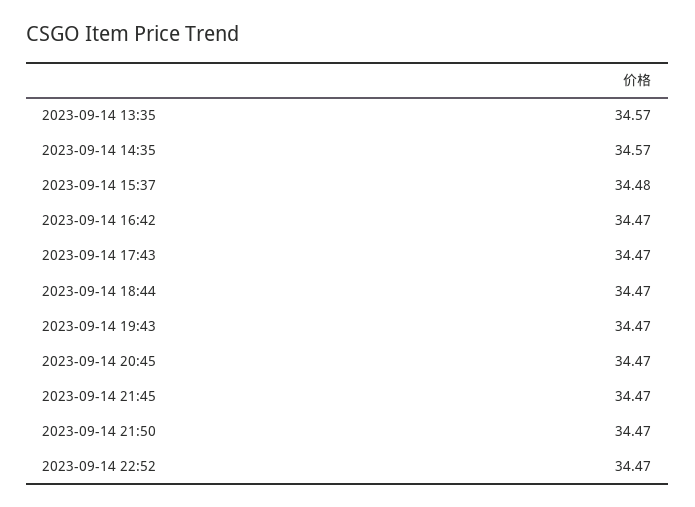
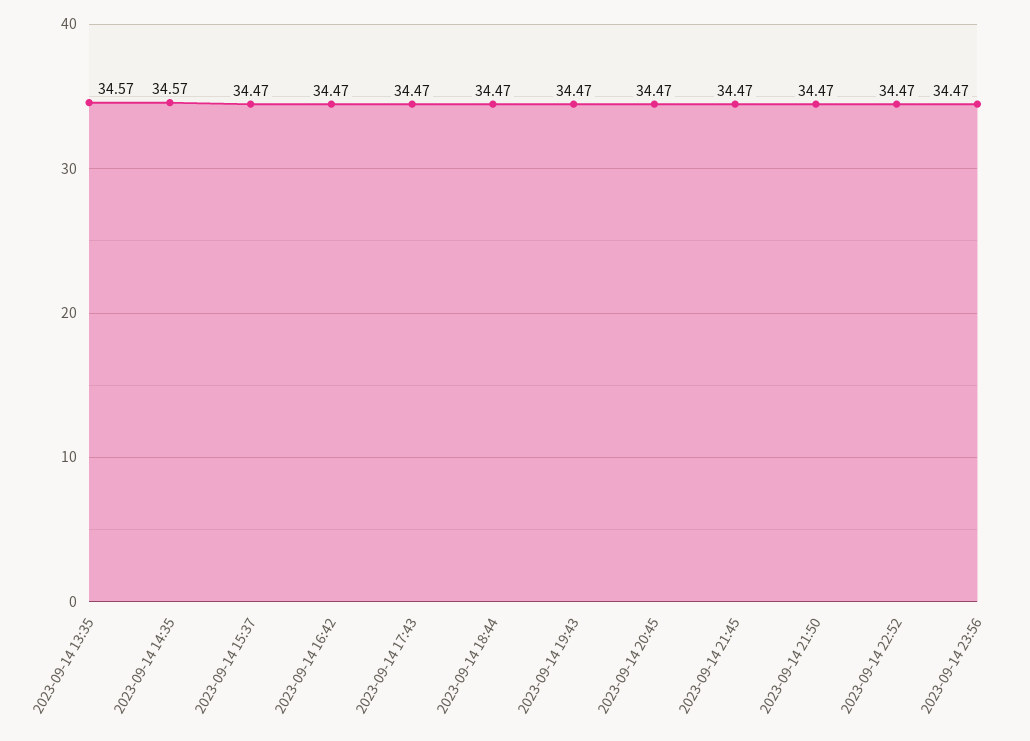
2023-09-14 15:37: 34.48 -> 34.47
2023-09-14 23:56: none -> 34.47

